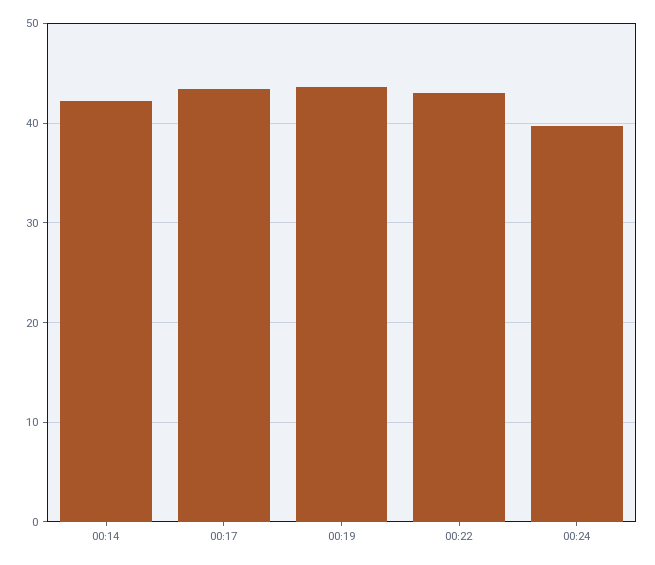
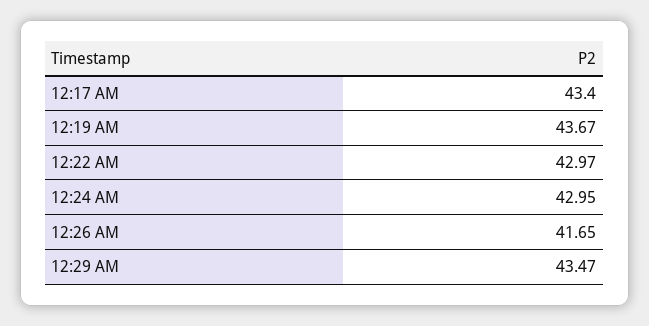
00:14: 42 -> none
00:24: 40 -> 42.95
12:26 AM: none -> 41.65
12:29 AM: none -> 43.47

